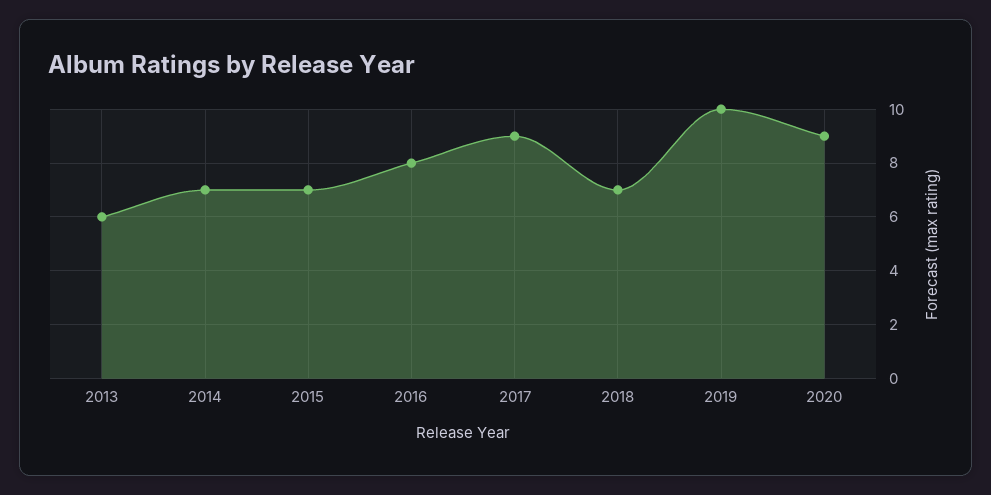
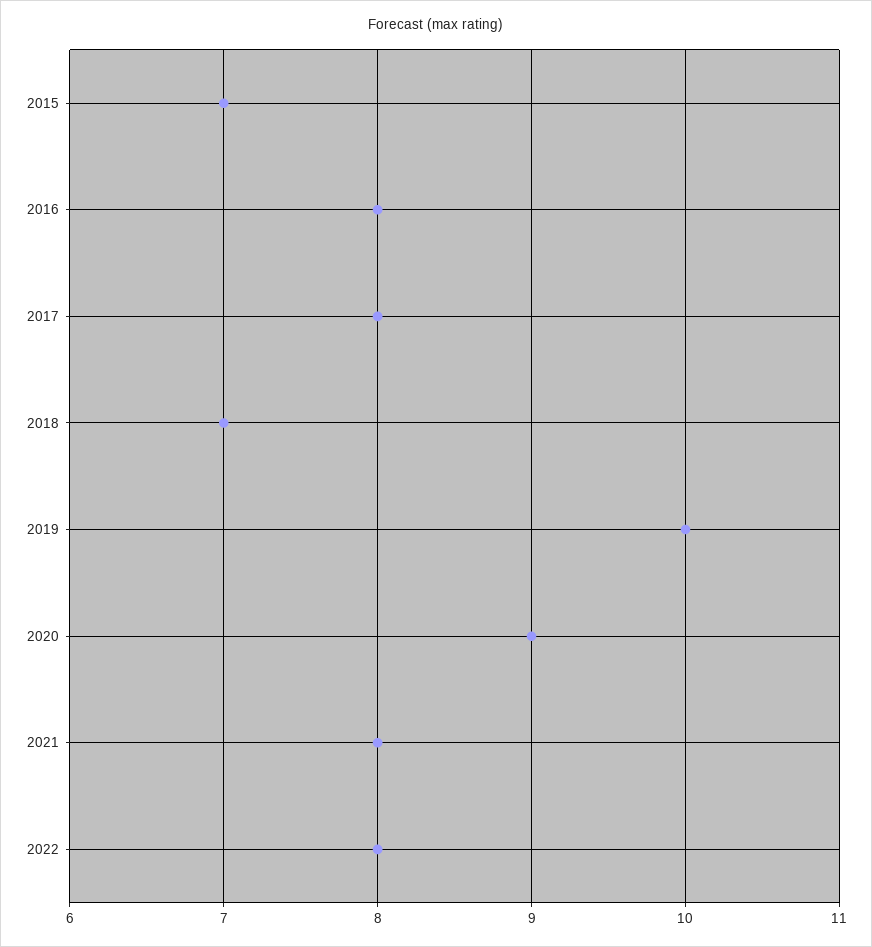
2013: 6 -> none
2014: 7 -> none
2017: 9 -> 8
2021: none -> 8
2022: none -> 8

